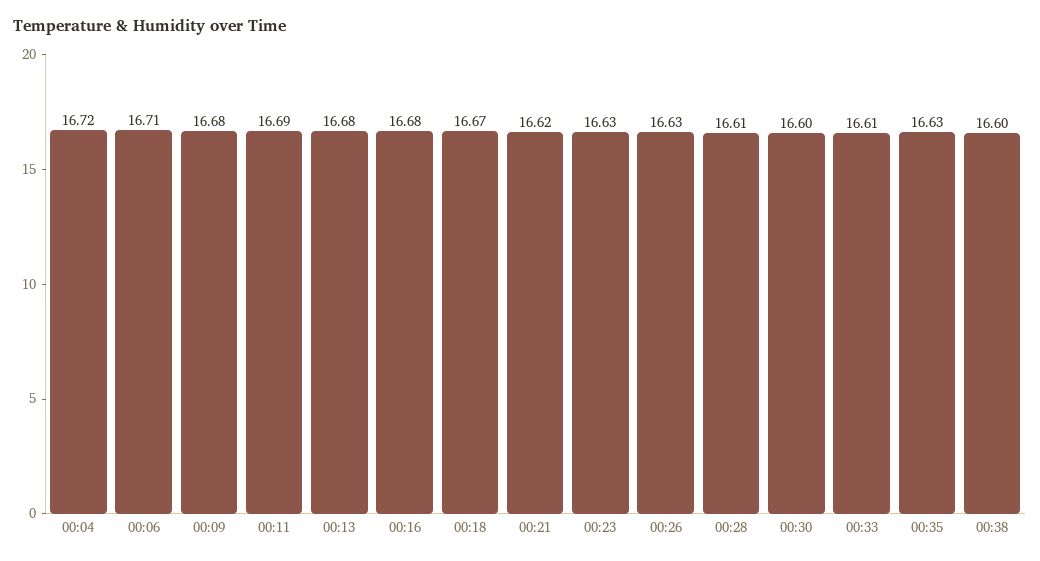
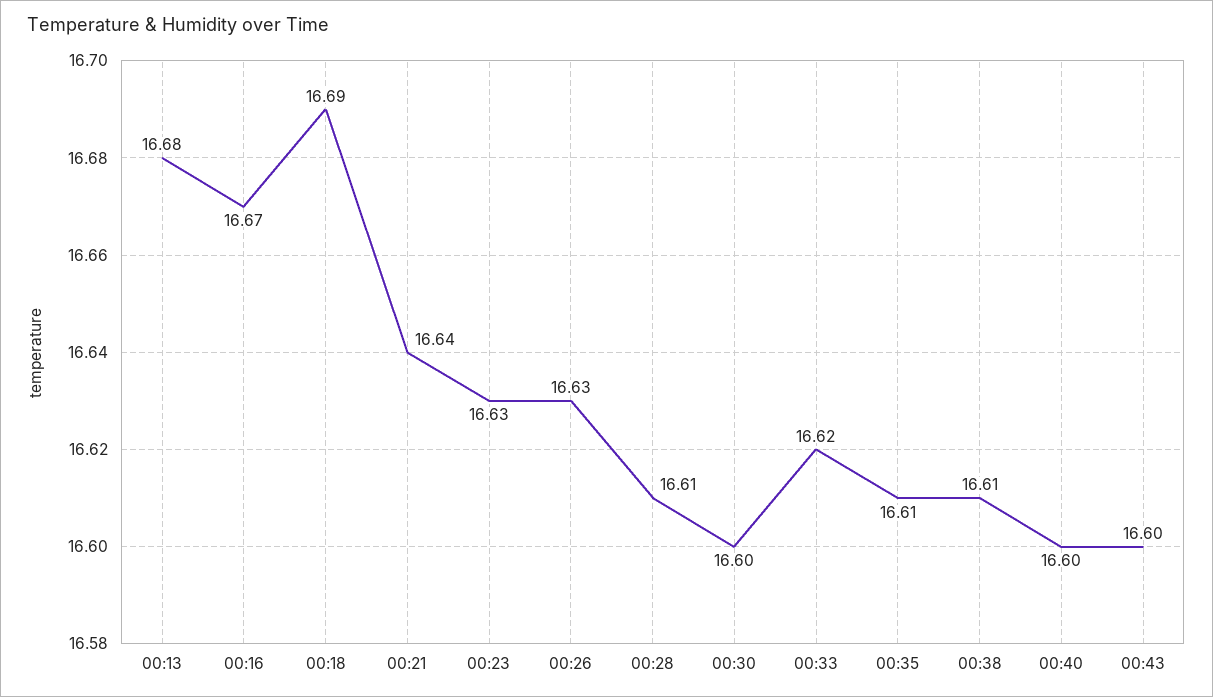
00:04: 16.72 -> none
00:06: 16.71 -> none
00:09: 16.68 -> none
00:11: 16.69 -> none
00:16: 16.68 -> 16.67
00:18: 16.67 -> 16.69
00:21: 16.62 -> 16.64
00:33: 16.61 -> 16.62
00:35: 16.63 -> 16.61
00:38: 16.6 -> 16.61
00:40: none -> 16.6
00:43: none -> 16.6

